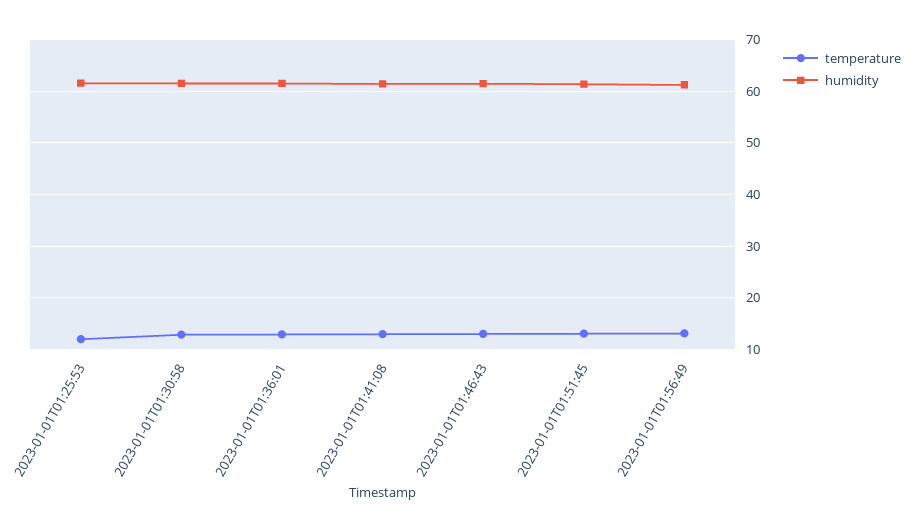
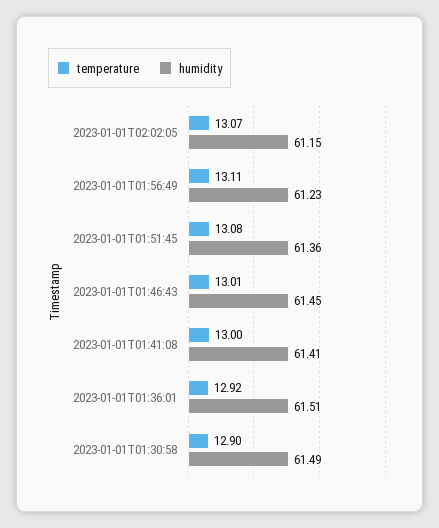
temperature, 2023-01-01T01:25:53: 12 -> none
humidity, 2023-01-01T01:25:53: 62 -> none
temperature, 2023-01-01T02:02:05: none -> 13.07
humidity, 2023-01-01T02:02:05: none -> 61.15

